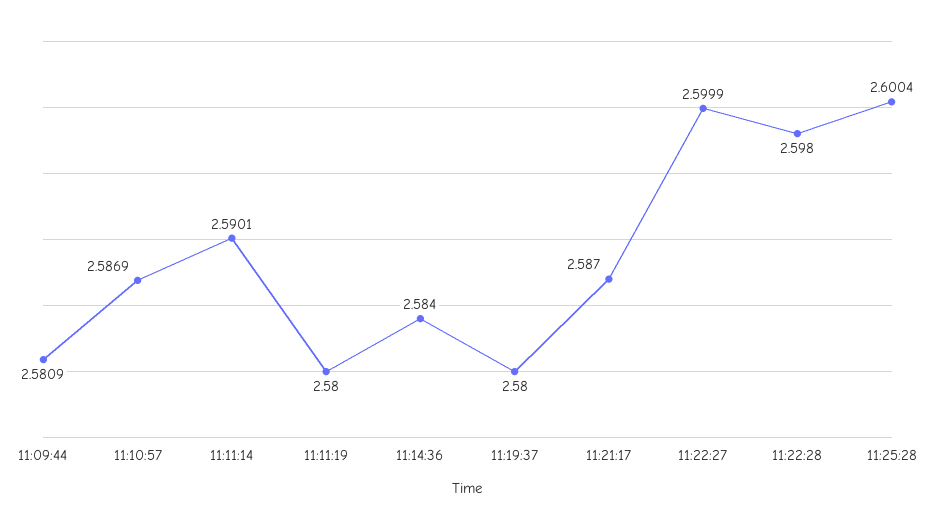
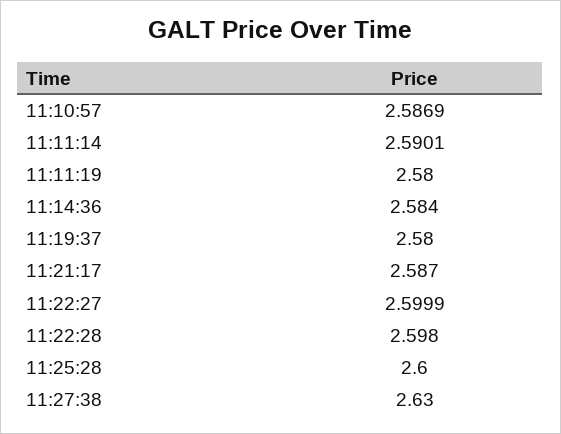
11:09:44: 2.5809 -> none
11:25:28: 2.6004 -> 2.6
11:27:38: none -> 2.63

